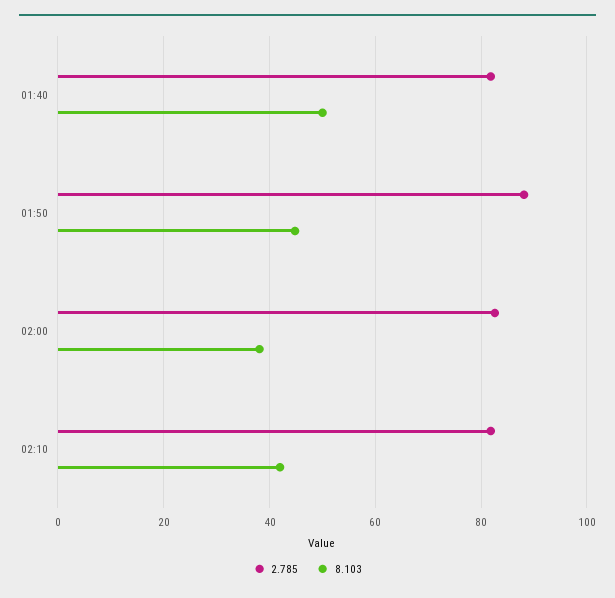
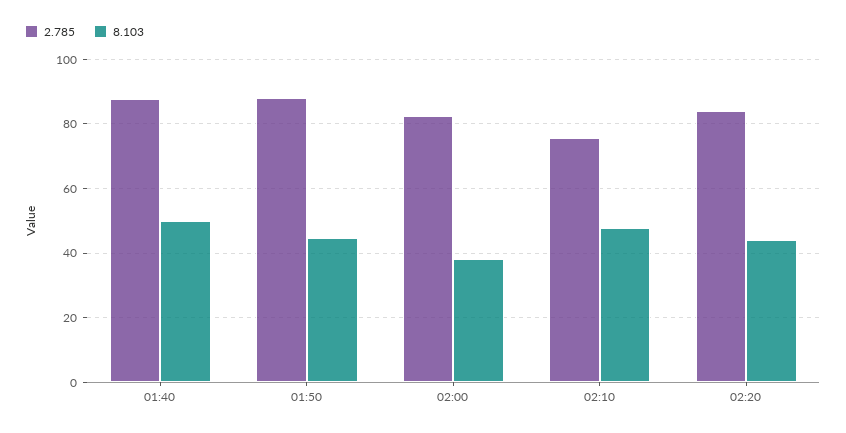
2.785, 01:40: 82 -> 88
2.785, 02:10: 82 -> 76
8.103, 02:10: 42 -> 48
2.785, 02:20: none -> 84
8.103, 02:20: none -> 44

